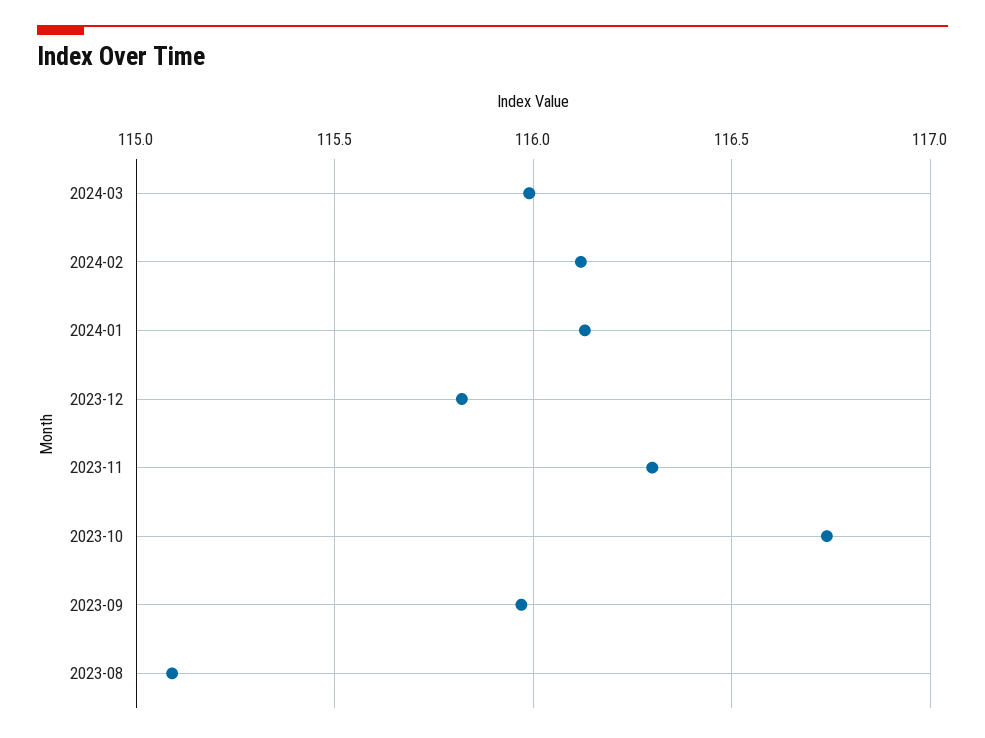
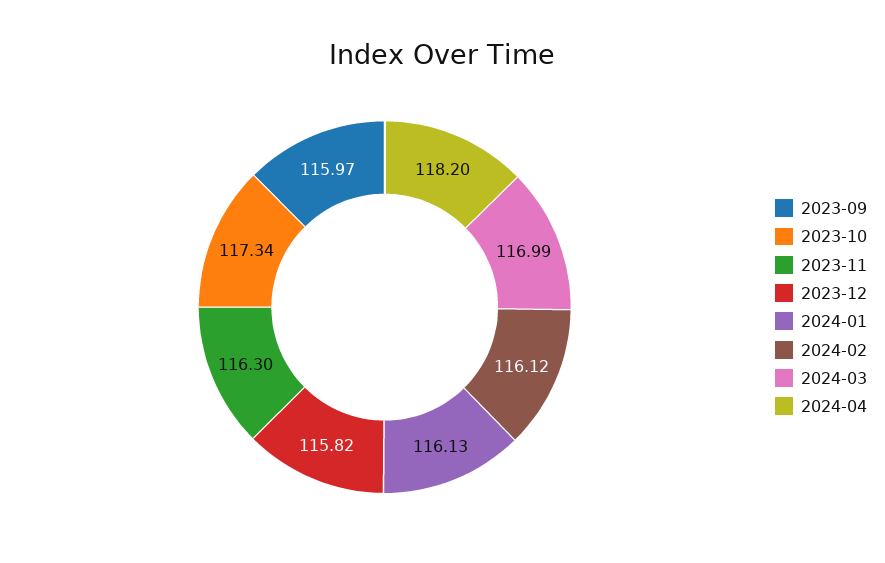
2024-03: 116 -> 116.99
2023-10: 116.75 -> 117.34
2023-08: 115.1 -> none
2024-04: none -> 118.2

